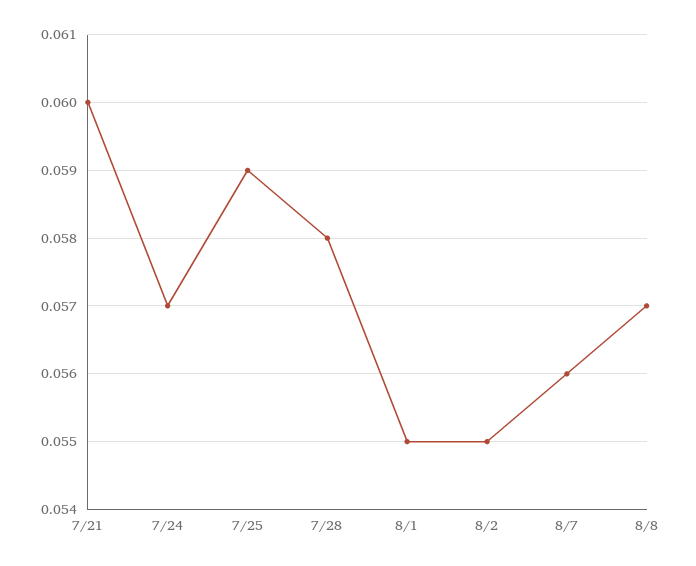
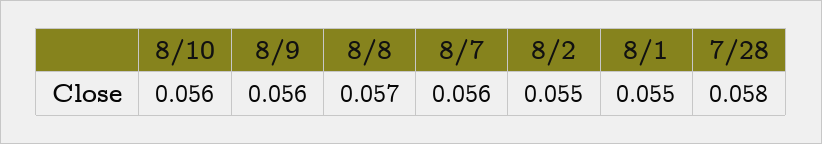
7/21: 0.06 -> none
7/24: 0.057 -> none
7/25: 0.059 -> none
8/10: none -> 0.056
8/9: none -> 0.056

